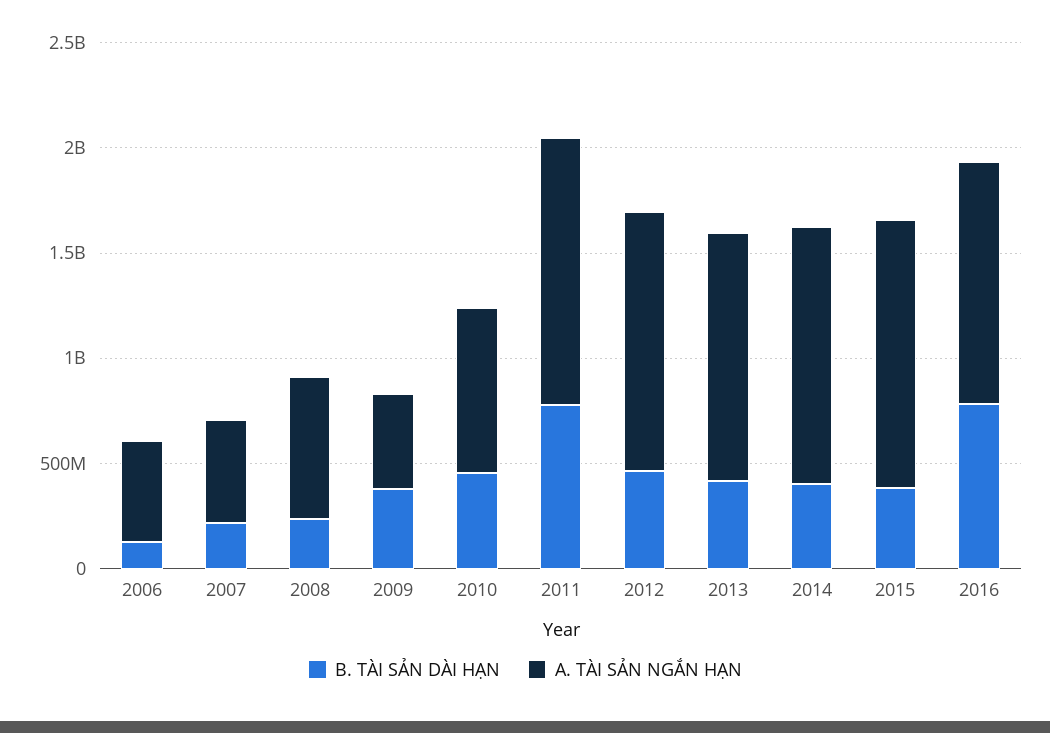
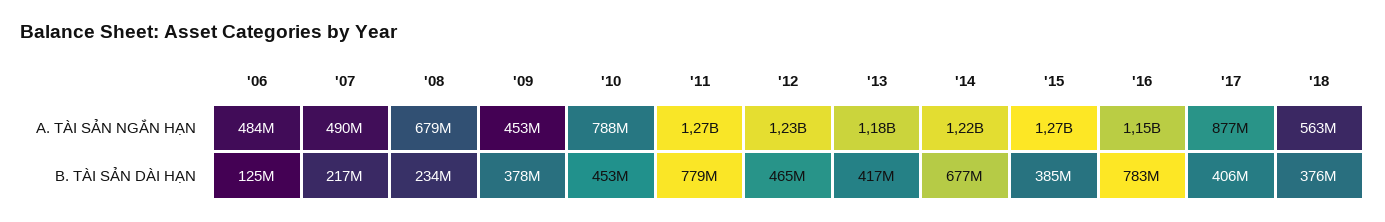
B. TÀI SẢN DÀI HẠN, 2014: 400000000 -> 677000000
A. TÀI SẢN NGẮN HẠN, '17: none -> 877000000
A. TÀI SẢN NGẮN HẠN, '18: none -> 563000000
B. TÀI SẢN DÀI HẠN, '17: none -> 406000000
B. TÀI SẢN DÀI HẠN, '18: none -> 376000000

